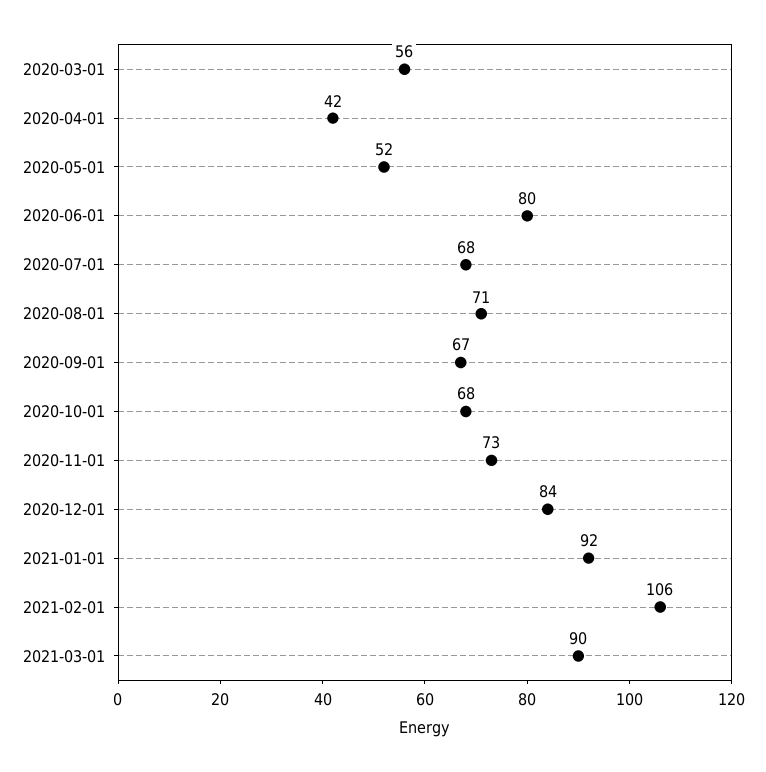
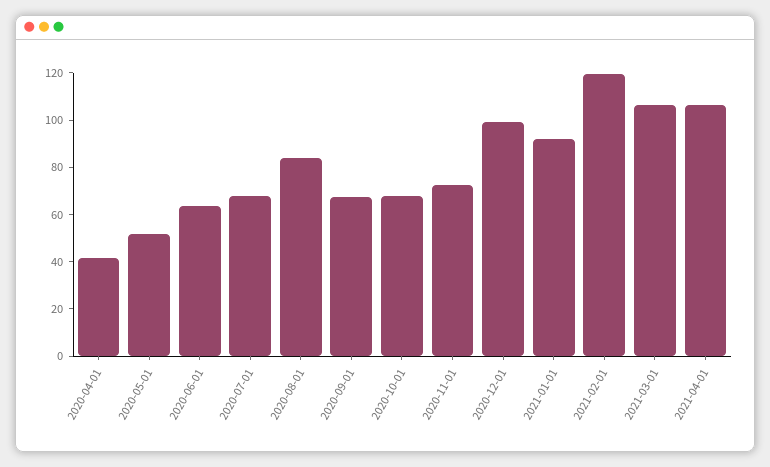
2020-03-01: 56 -> none
2020-06-01: 80 -> 65
2020-08-01: 71 -> 85
2020-12-01: 84 -> 100
2021-02-01: 106 -> 120
2021-03-01: 90 -> 105
2021-04-01: none -> 105

